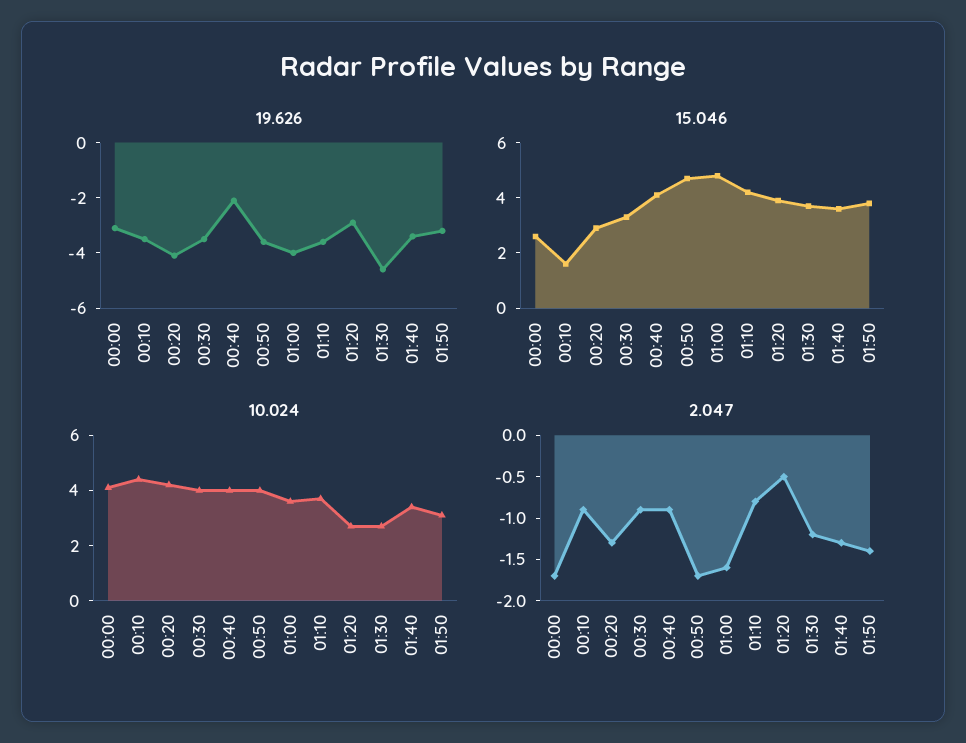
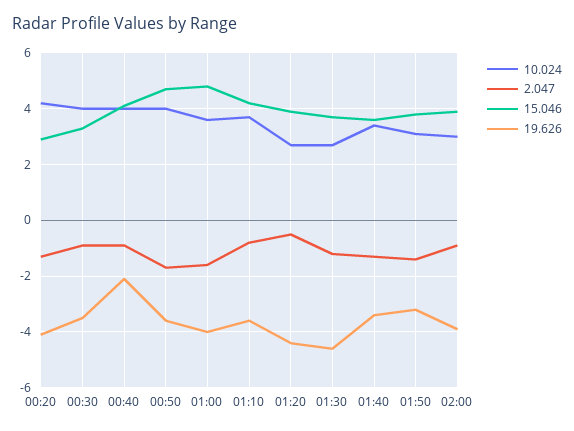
19.626, 00:00: -3 -> none
19.626, 00:10: -3.5 -> none
19.626, 01:20: -3 -> -4.5
15.046, 00:00: 2.5 -> none
15.046, 00:10: 1.5 -> none
10.024, 00:00: 4 -> none
10.024, 00:10: 4.5 -> none
2.047, 00:00: -1.7 -> none
2.047, 00:10: -0.9 -> none
10.024, 02:00: none -> 3
2.047, 02:00: none -> -1
15.046, 02:00: none -> 4
19.626, 02:00: none -> -4

